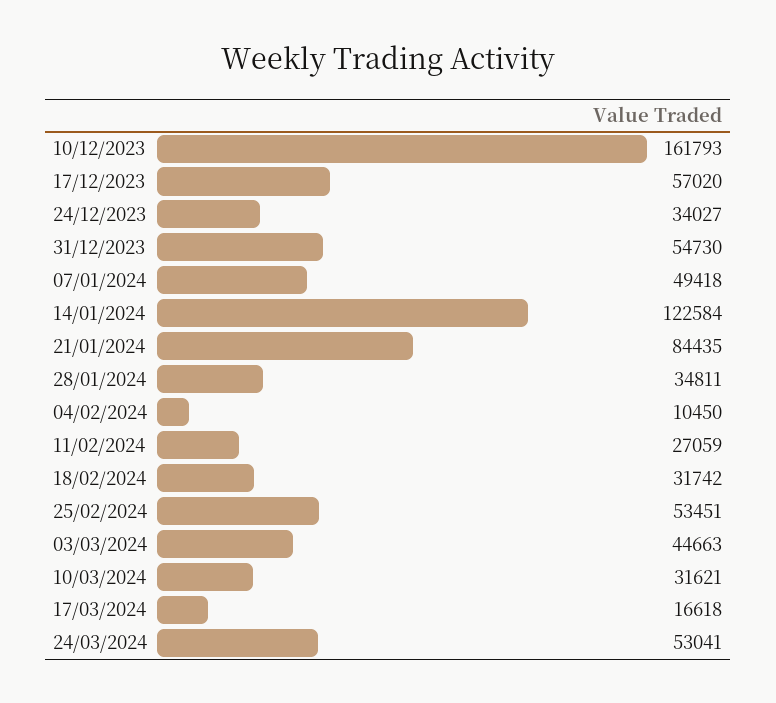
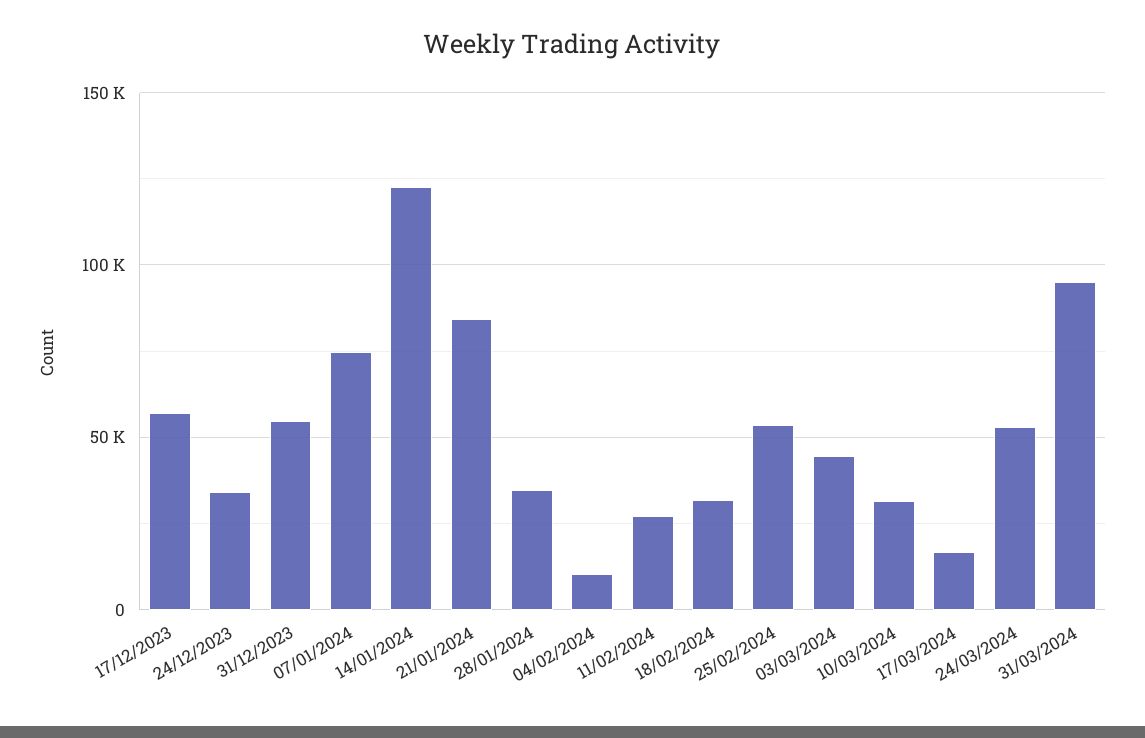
10/12/2023: 161793 -> none
07/01/2024: 49418 -> 75000
31/03/2024: none -> 95000

